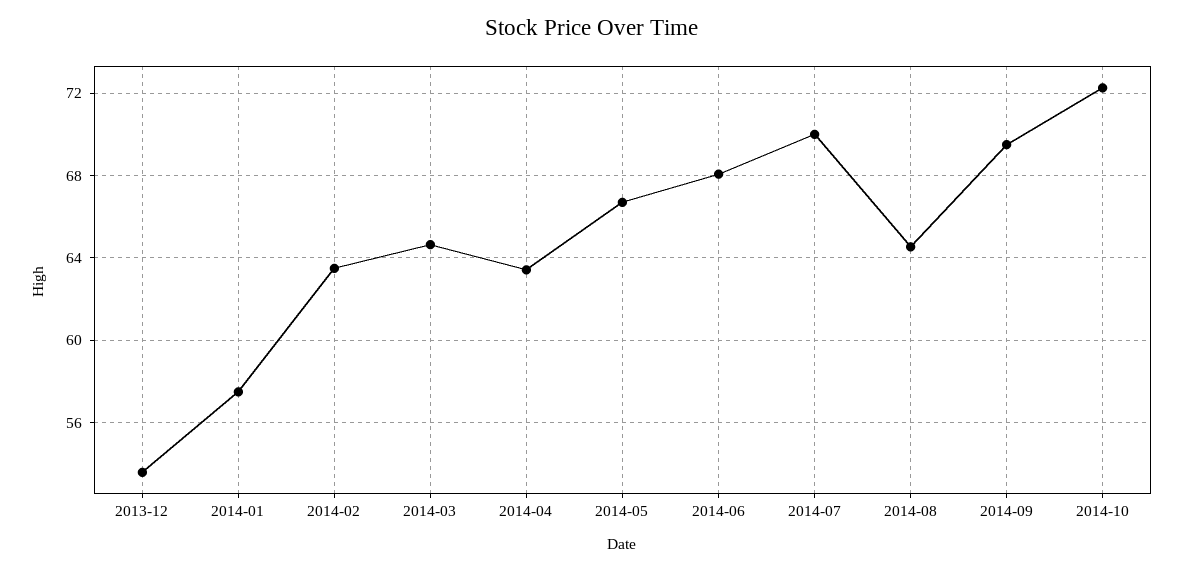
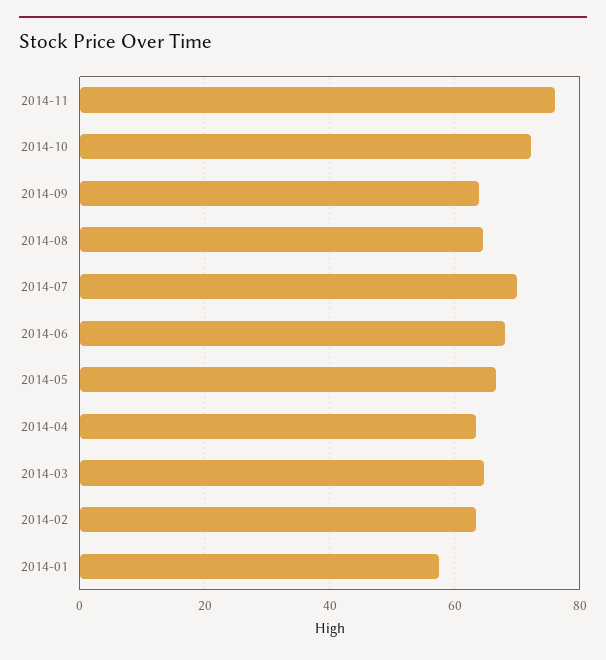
2013-12: 53.5 -> none
2014-09: 69.5 -> 64
2014-11: none -> 76

